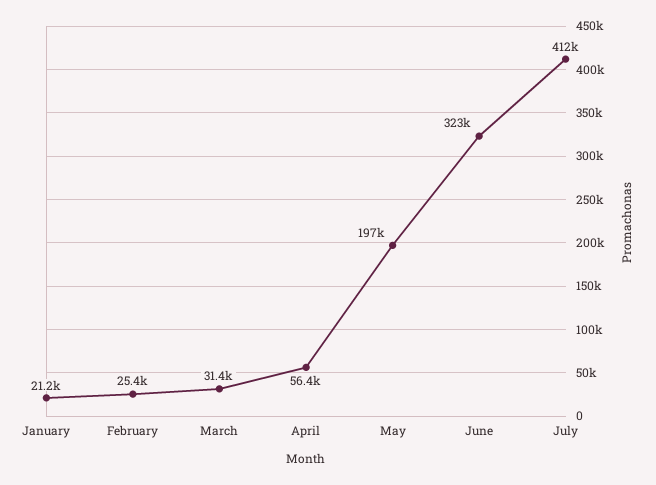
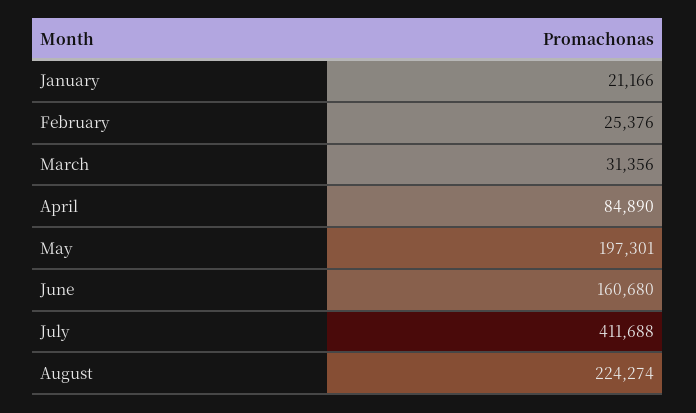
April: 56400 -> 84890
June: 323000 -> 160680
August: none -> 224274

